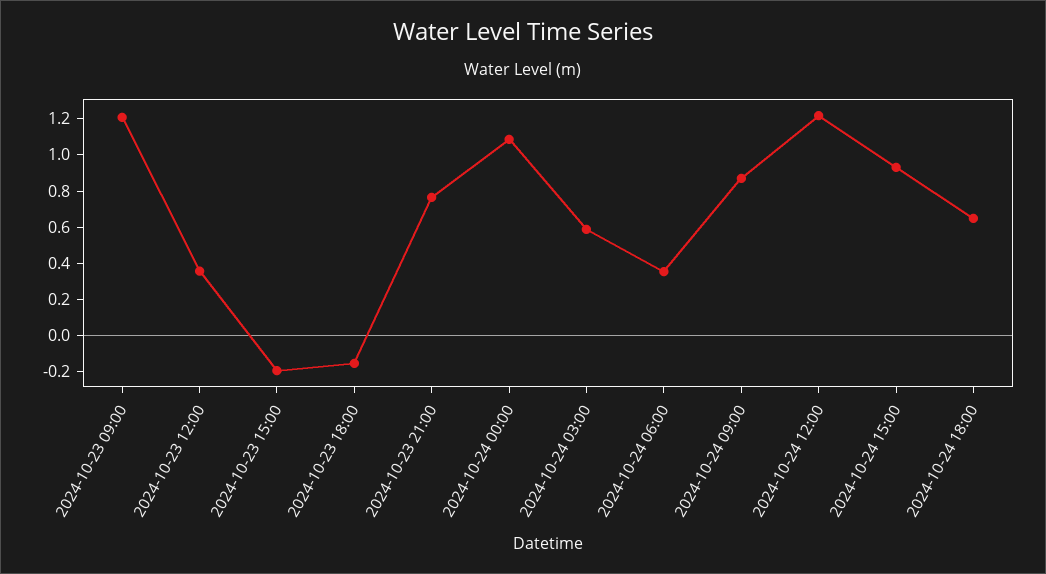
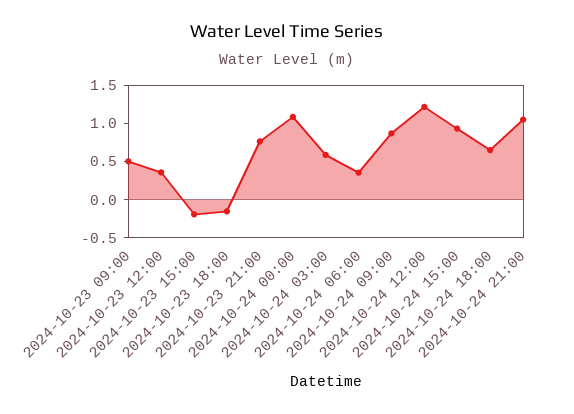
2024-10-23 09:00: 1.2 -> 0.5
2024-10-24 21:00: none -> 1

